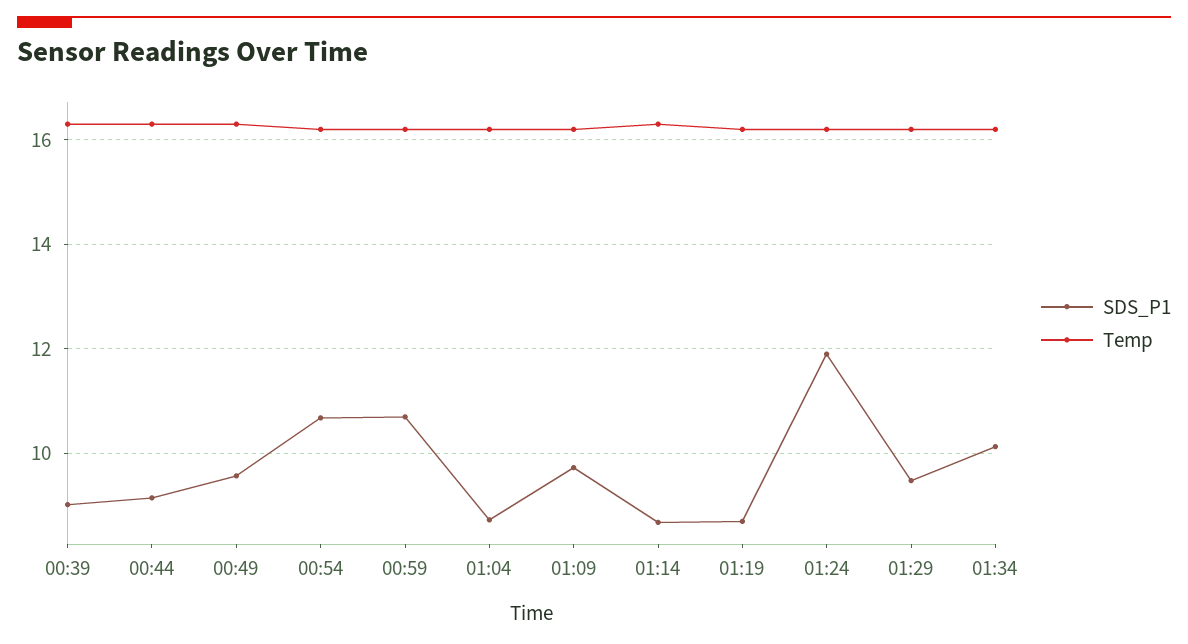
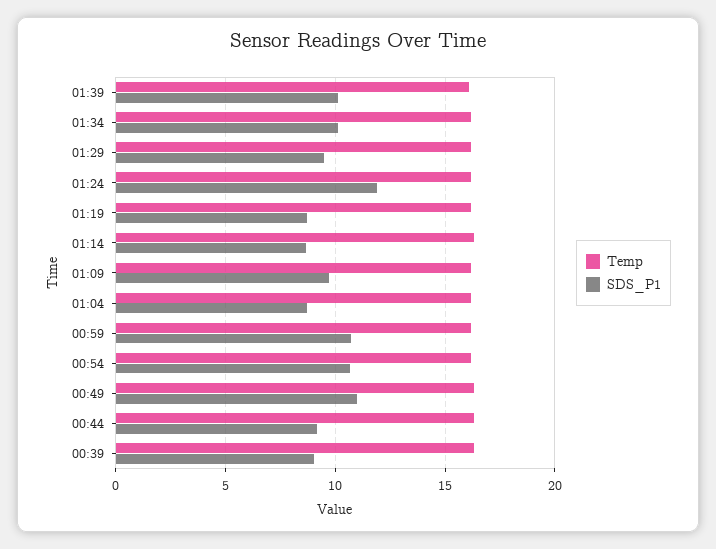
SDS_P1, 00:49: 9.6 -> 11
Temp, 01:39: none -> 16
SDS_P1, 01:39: none -> 10

